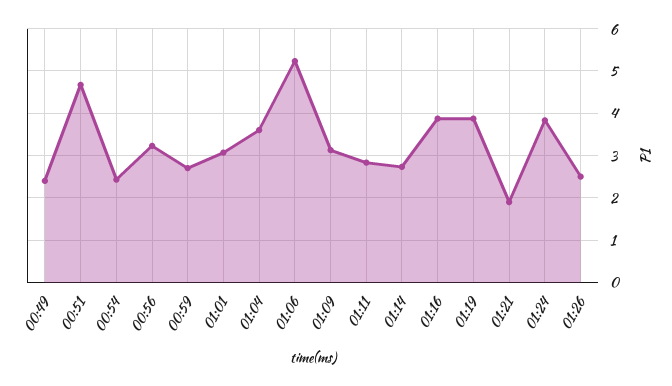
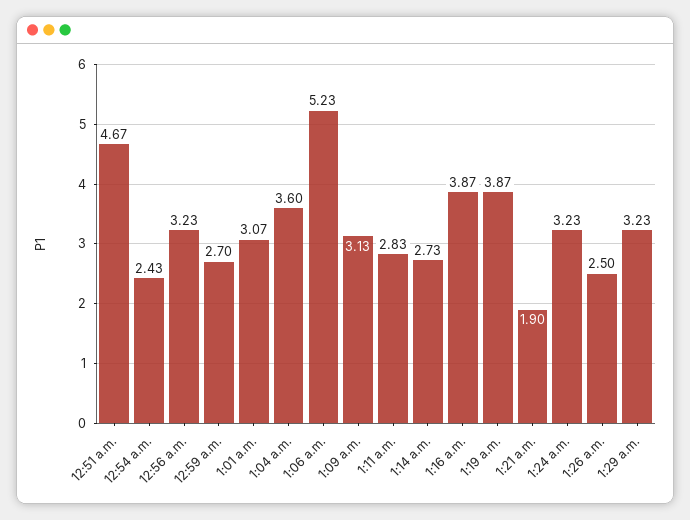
00:49: 2.4 -> none
01:24: 3.8 -> 3.23
1:29 a.m.: none -> 3.23

